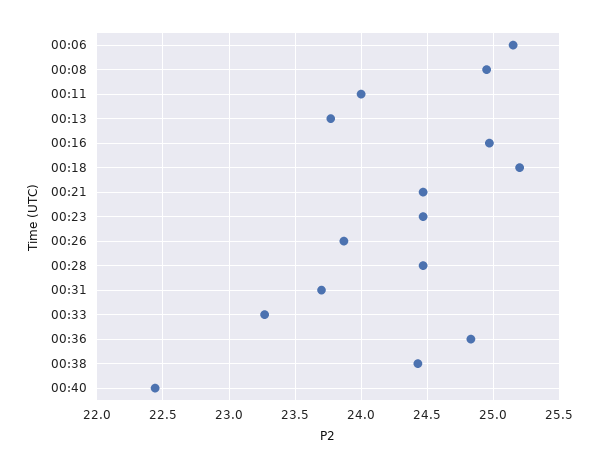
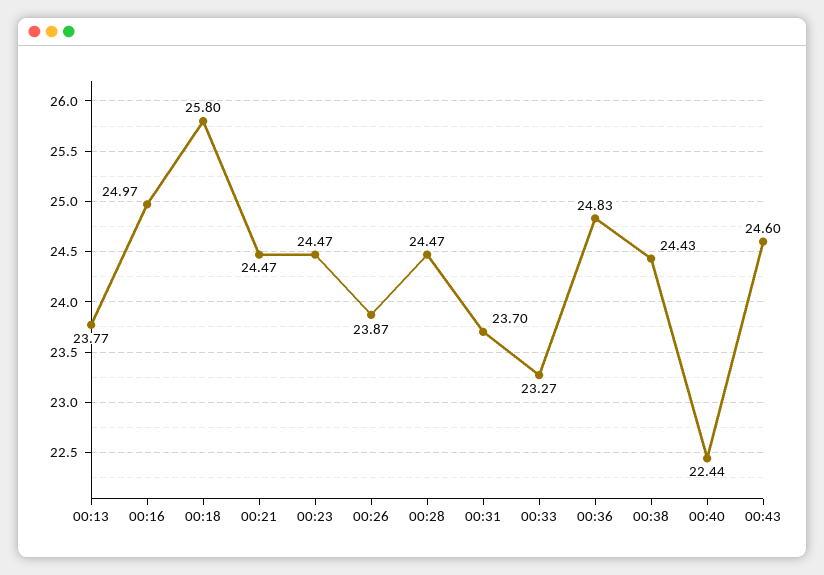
00:06: 25.15 -> none
00:08: 24.95 -> none
00:11: 24 -> none
00:18: 25.2 -> 25.8
00:43: none -> 24.6

